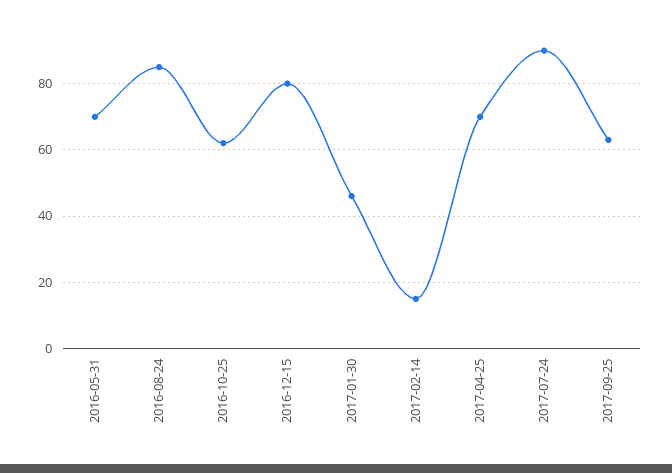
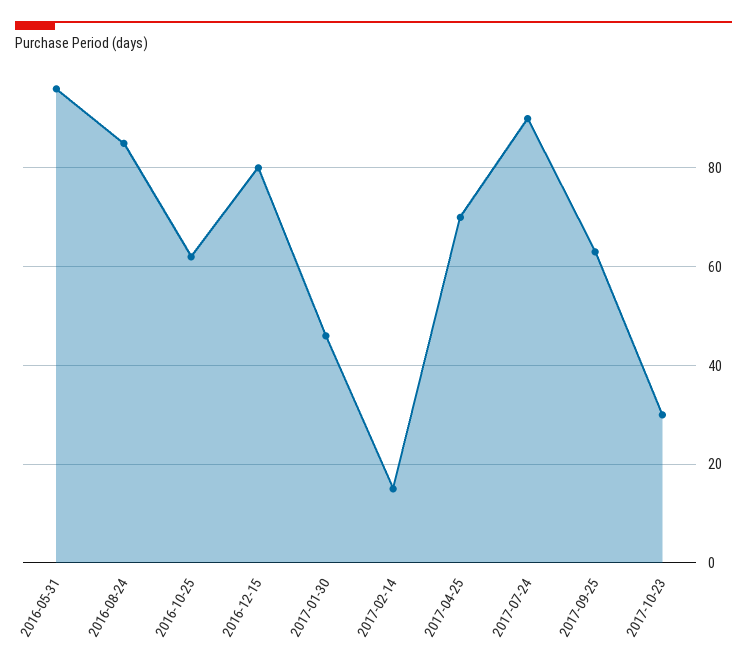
2016-05-31: 70 -> 95
2017-10-23: none -> 30

